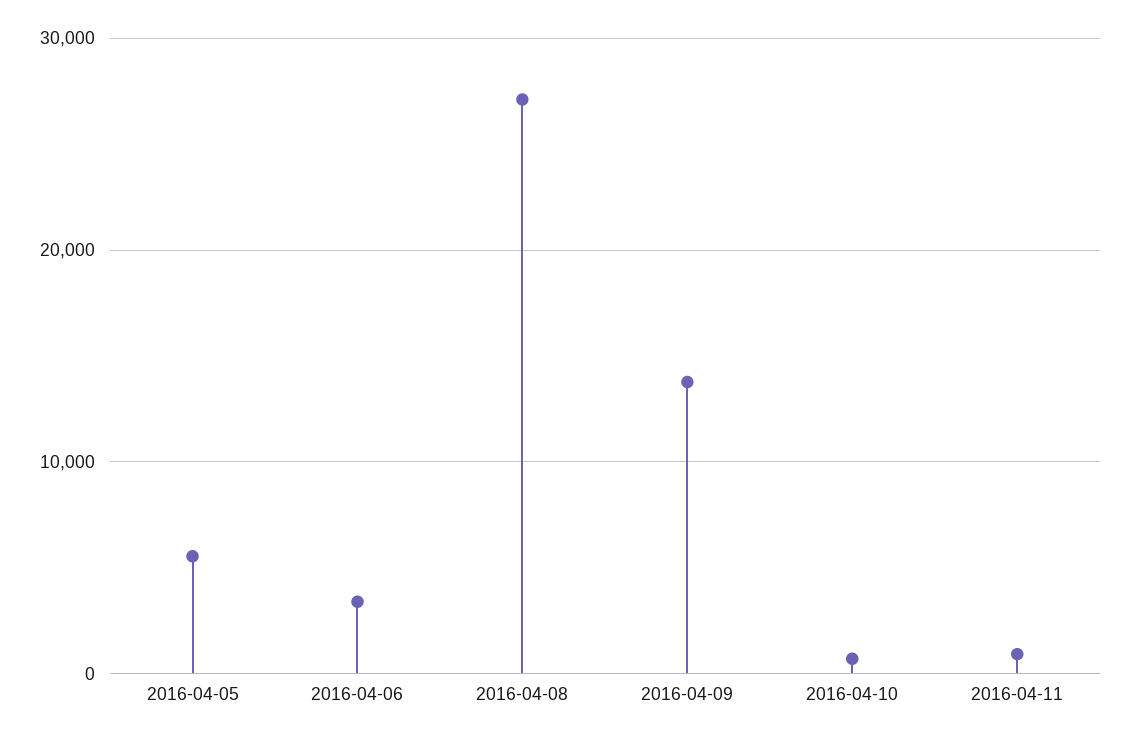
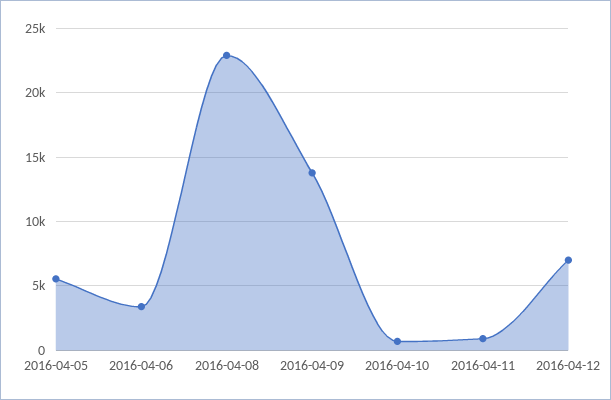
2016-04-08: 27000 -> 23000
2016-04-12: none -> 7000

